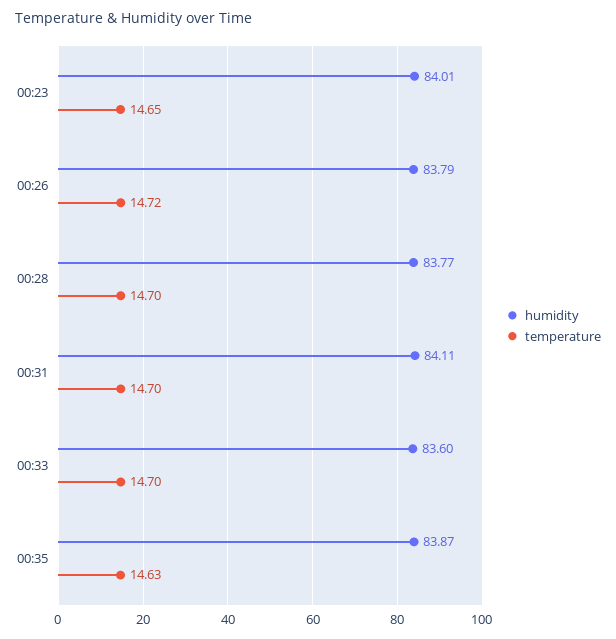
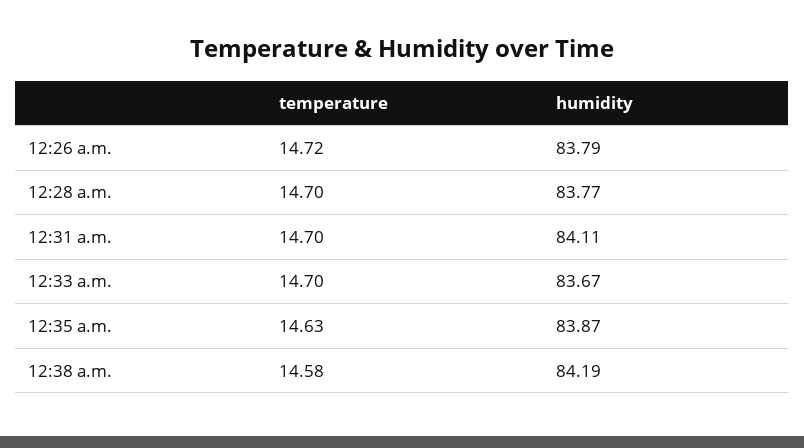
humidity, 00:23: 84.01 -> none
temperature, 00:23: 14.65 -> none
humidity, 00:33: 83.6 -> 83.67
temperature, 12:38 a.m.: none -> 14.58
humidity, 12:38 a.m.: none -> 84.19

